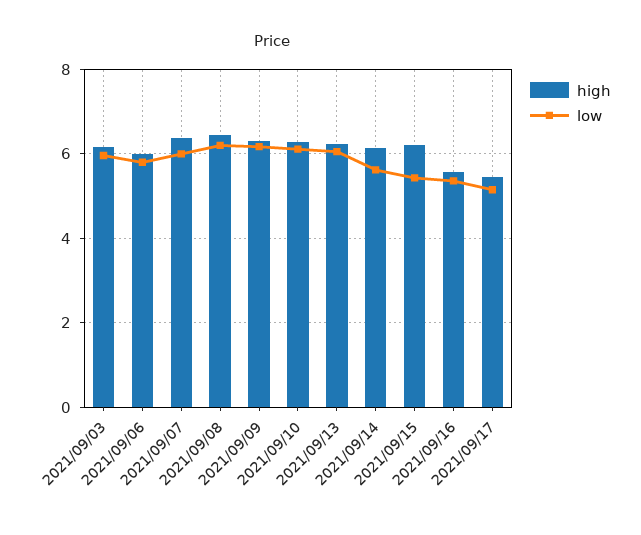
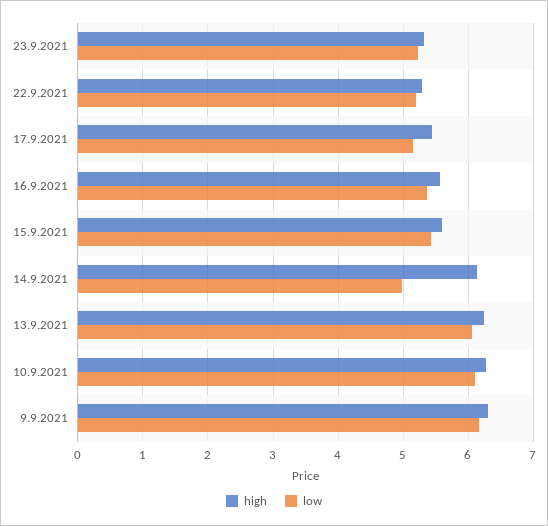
high, 2021/09/03: 6.2 -> none
low, 2021/09/03: 6 -> none
high, 2021/09/06: 6 -> none
low, 2021/09/06: 5.8 -> none
high, 2021/09/07: 6.4 -> none
low, 2021/09/07: 6 -> none
high, 2021/09/08: 6.4 -> none
low, 2021/09/08: 6.2 -> none
low, 2021/09/14: 5.6 -> 5
high, 2021/09/15: 6.2 -> 5.6
high, 23.9.2021: none -> 5.3
low, 23.9.2021: none -> 5.2
high, 22.9.2021: none -> 5.3
low, 22.9.2021: none -> 5.2

